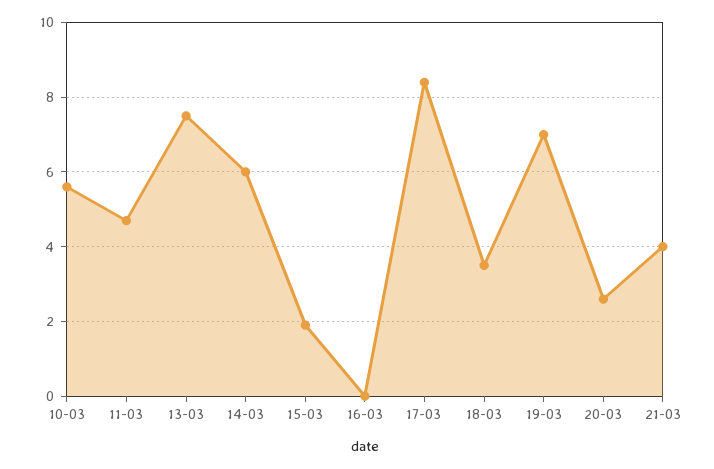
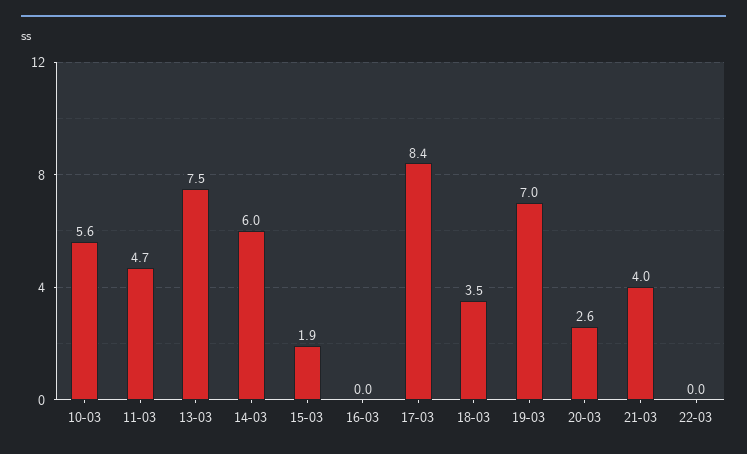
22-03: none -> 0

